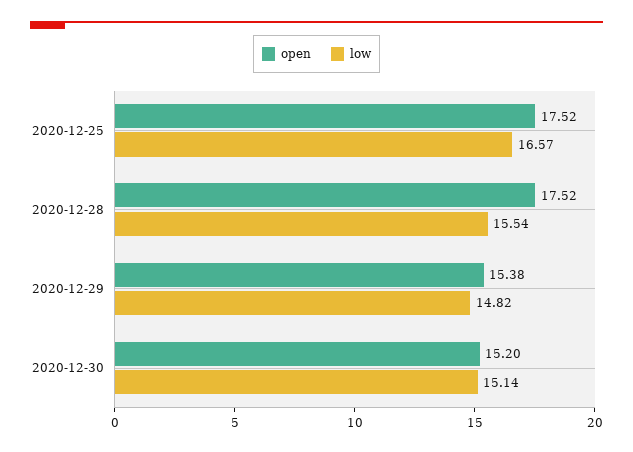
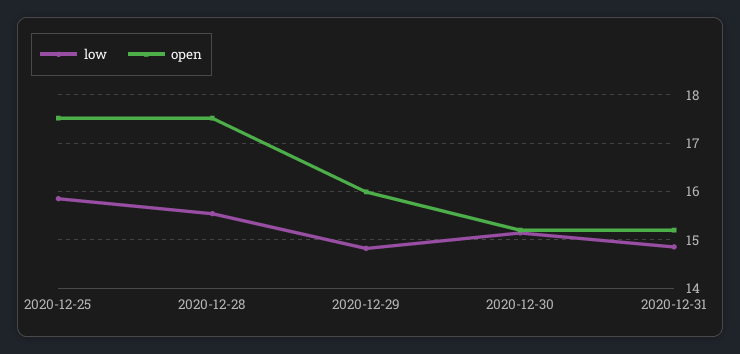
low, 2020-12-25: 16.57 -> 15.8
open, 2020-12-29: 15.38 -> 16
low, 2020-12-31: none -> 14.8
open, 2020-12-31: none -> 15.2

